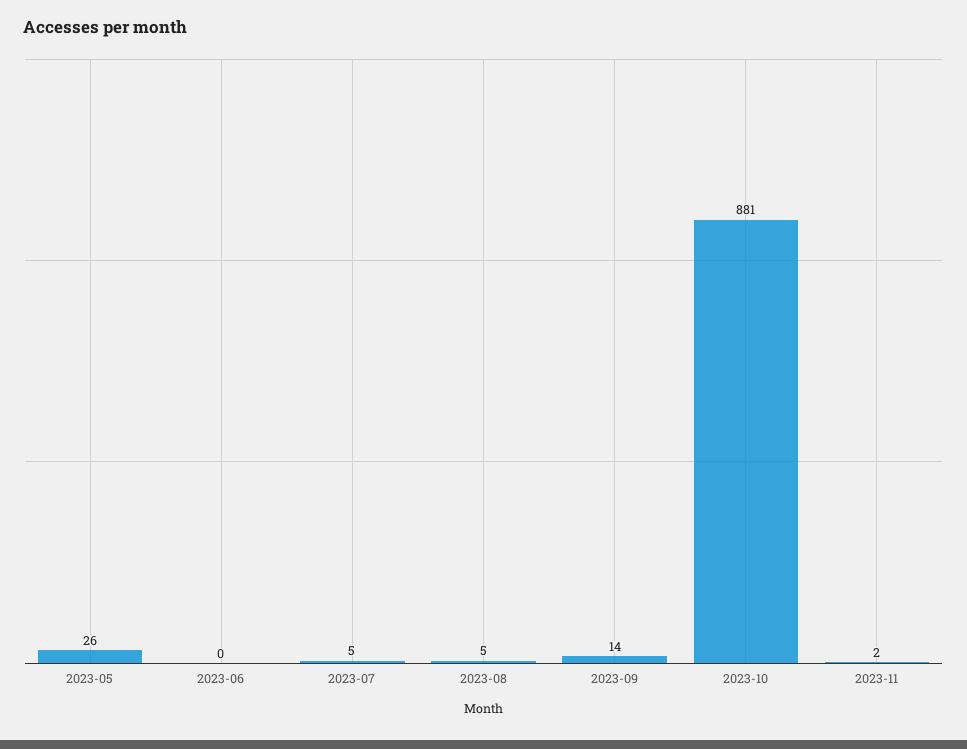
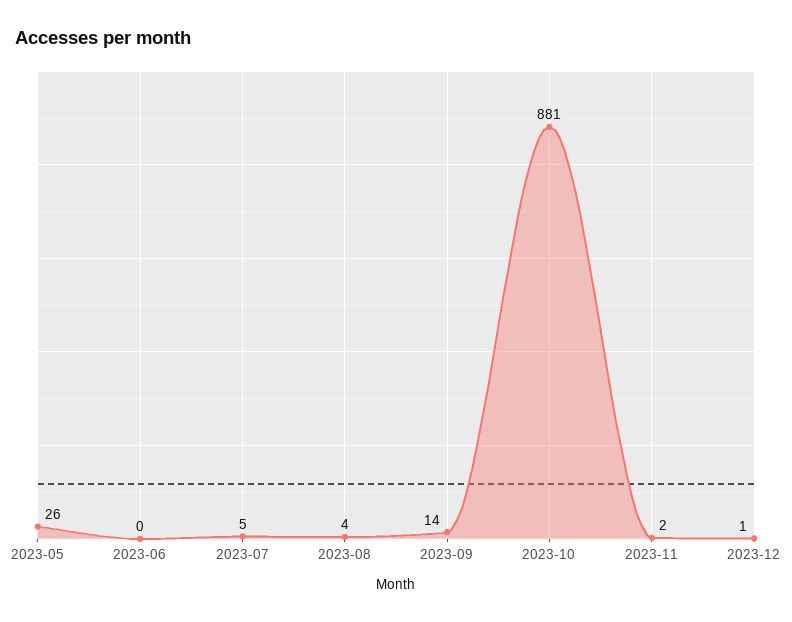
2023-08: 5 -> 4
2023-12: none -> 1

